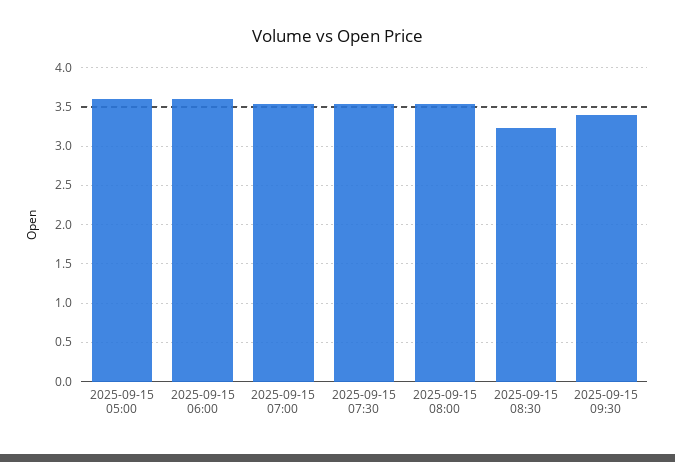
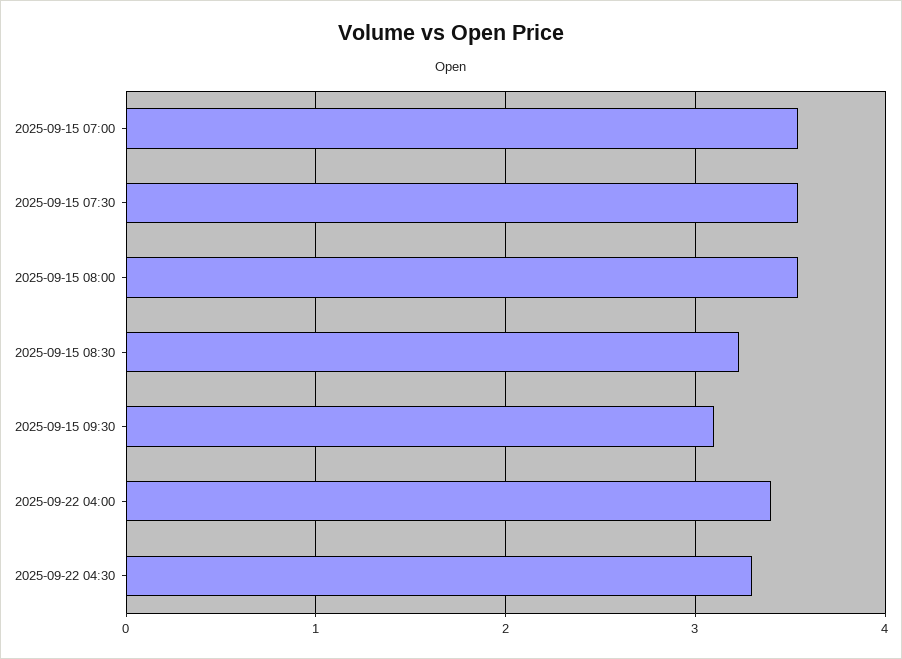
2025-09-15 05:00: 3.6 -> none
2025-09-15 06:00: 3.6 -> none
2025-09-15 09:30: 3.4 -> 3.1
2025-09-22 04:00: none -> 3.4
2025-09-22 04:30: none -> 3.3

